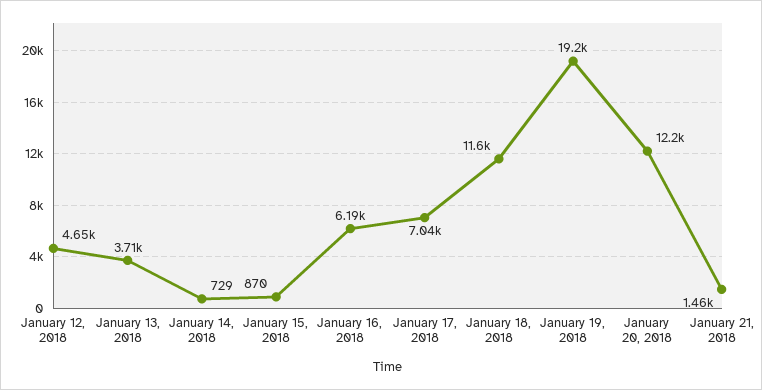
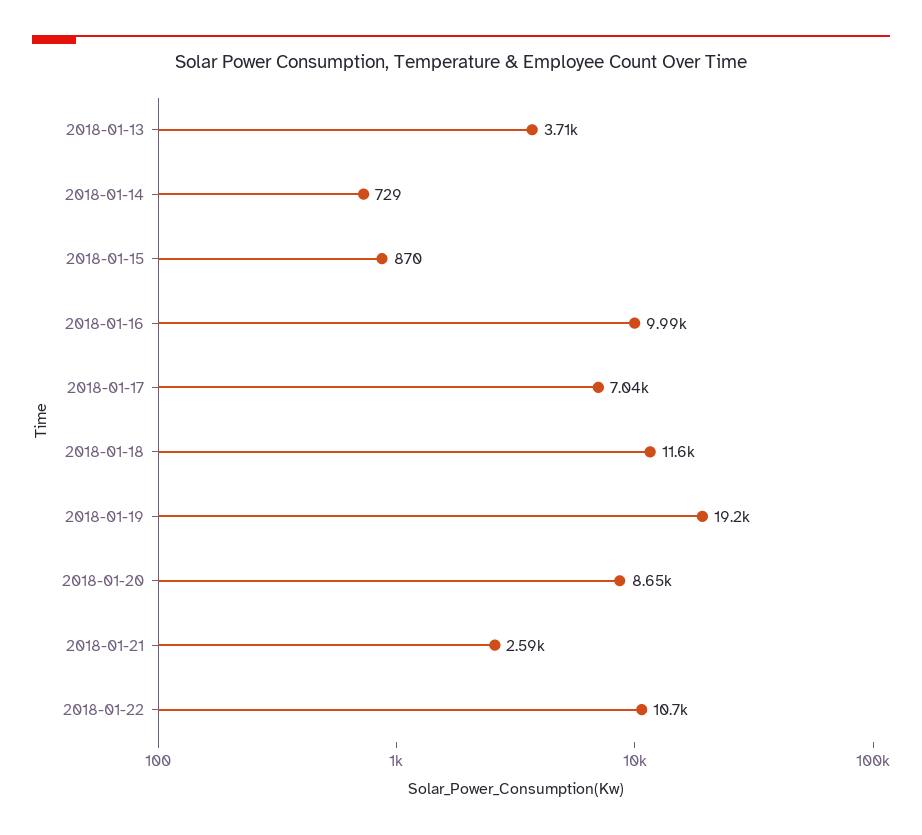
January 12, 2018: 4650 -> none
January 16, 2018: 6190 -> 9990
January 20, 2018: 12200 -> 8650
January 21, 2018: 1460 -> 2590
2018-01-22: none -> 10700

